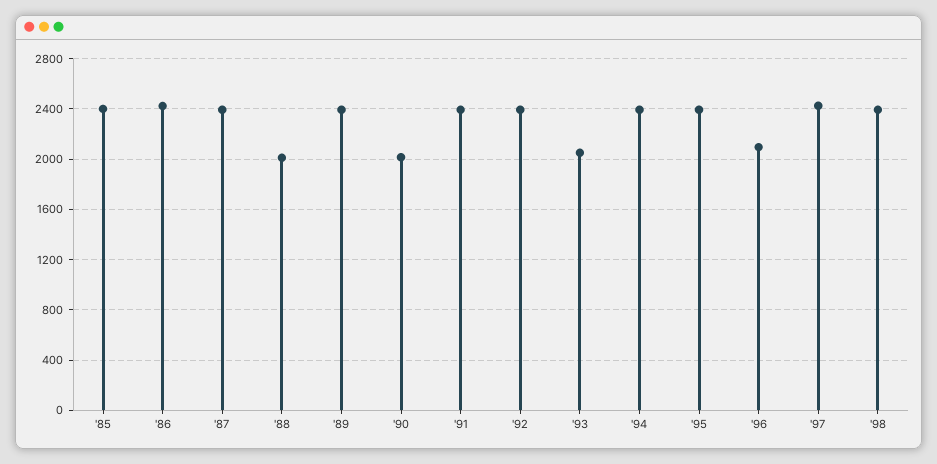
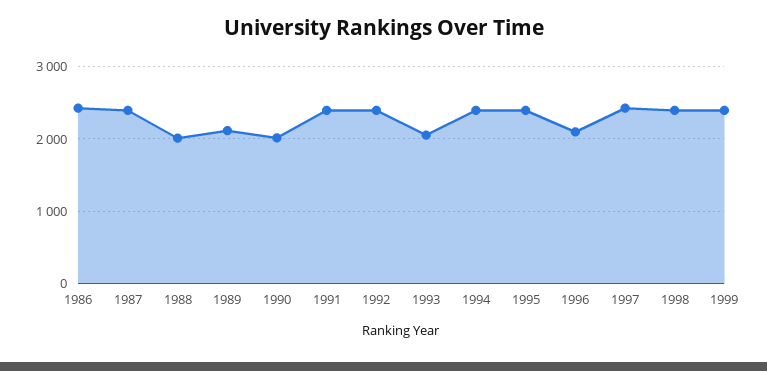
'85: 2400 -> none
'89: 2400 -> 2100
1999: none -> 2400

